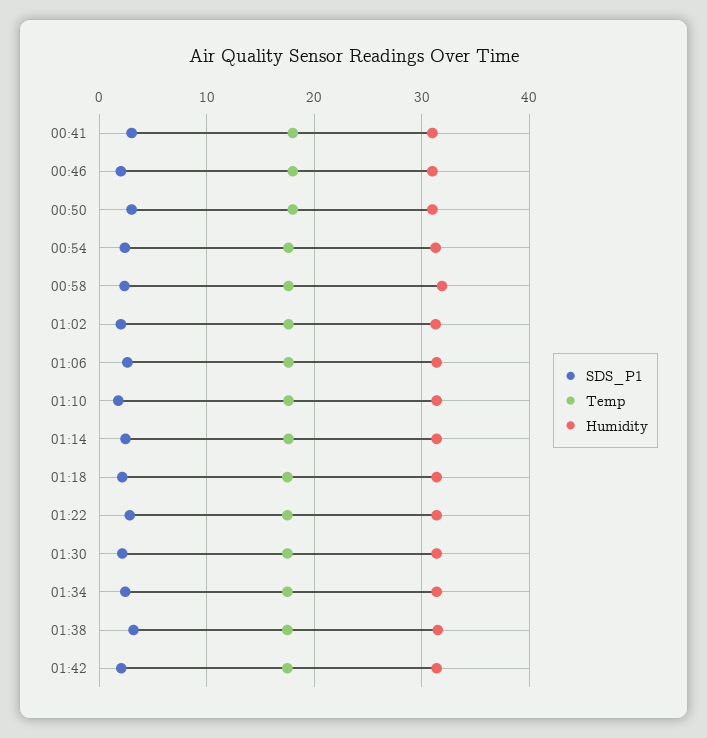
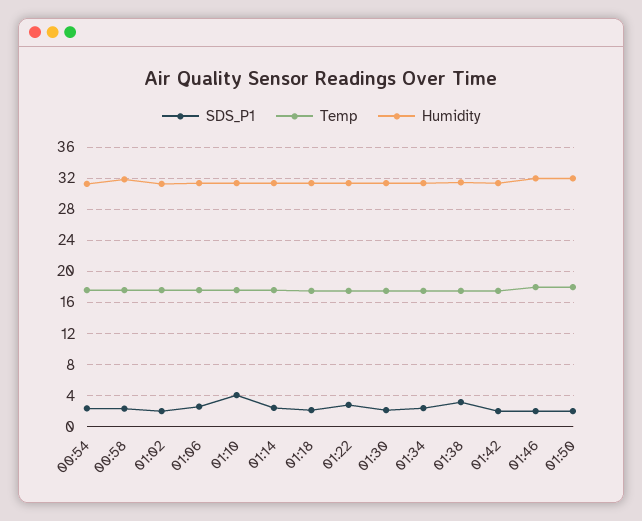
SDS_P1, 00:41: 3 -> none
Temp, 00:41: 18 -> none
Humidity, 00:41: 31 -> none
SDS_P1, 00:46: 2 -> none
Temp, 00:46: 18 -> none
Humidity, 00:46: 31 -> none
SDS_P1, 00:50: 3 -> none
Temp, 00:50: 18 -> none
Humidity, 00:50: 31 -> none
SDS_P1, 01:10: 2 -> 4
SDS_P1, 01:46: none -> 2
Temp, 01:46: none -> 18
Humidity, 01:46: none -> 32
SDS_P1, 01:50: none -> 2
Temp, 01:50: none -> 18
Humidity, 01:50: none -> 32

